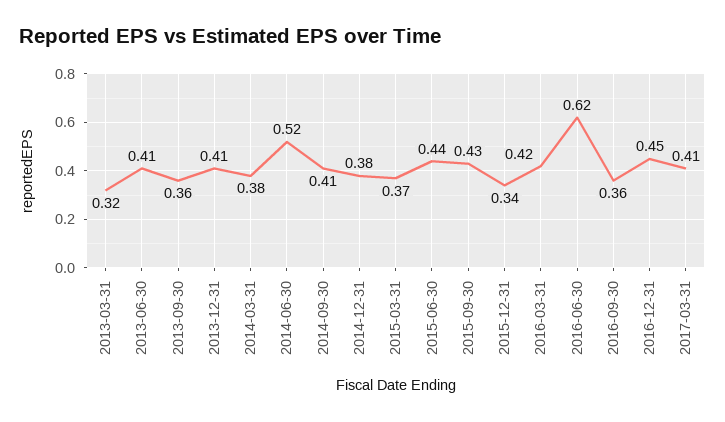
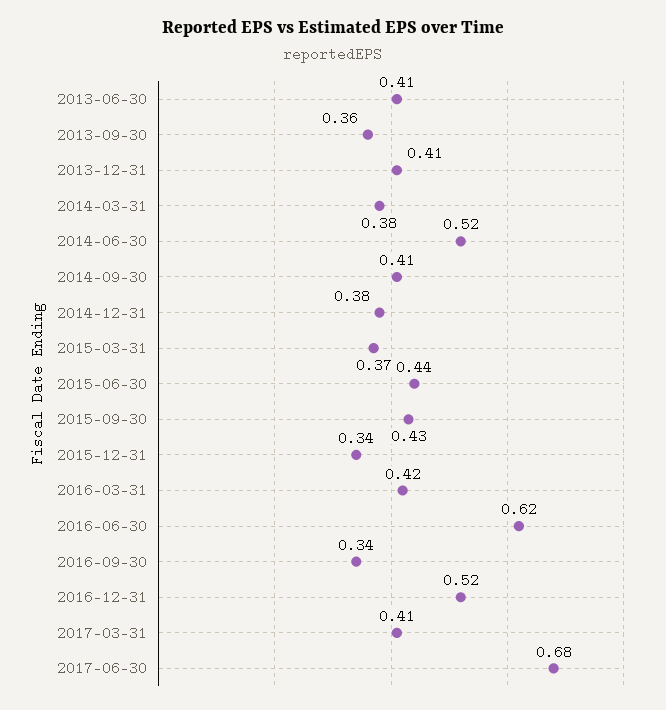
2013-03-31: 0.32 -> none
2016-09-30: 0.36 -> 0.34
2016-12-31: 0.45 -> 0.52
2017-06-30: none -> 0.68

